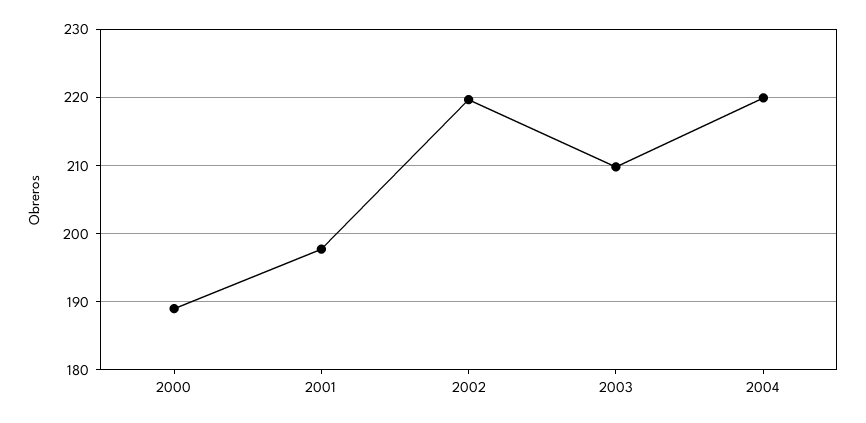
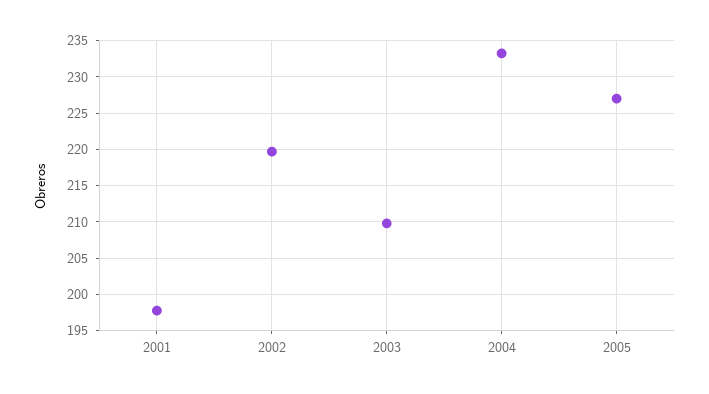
2000: 189 -> none
2004: 220 -> 233
2005: none -> 227

